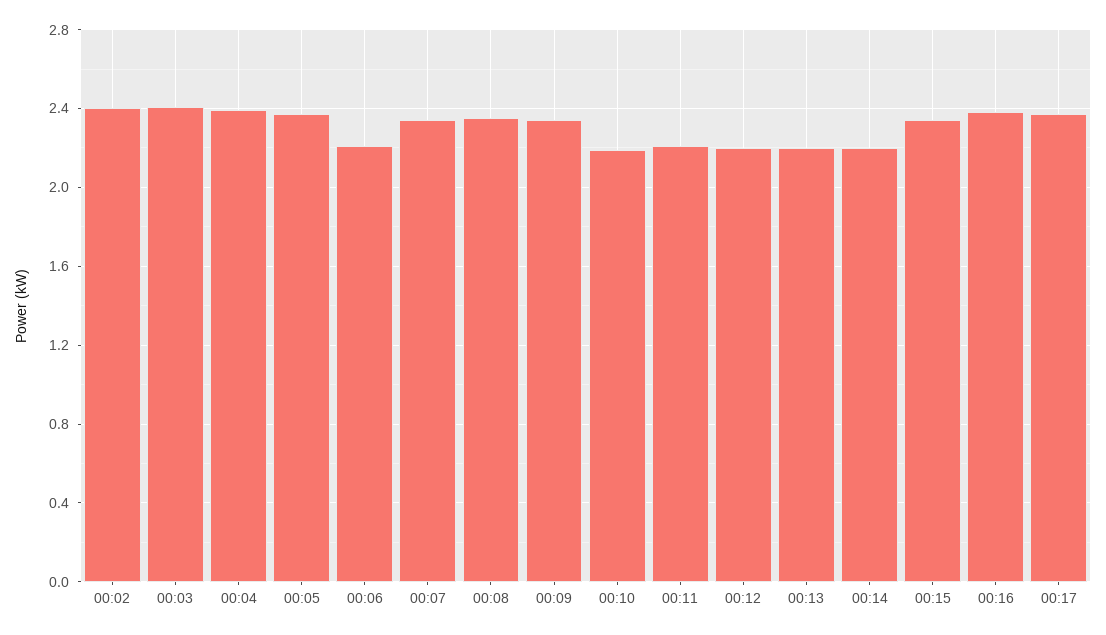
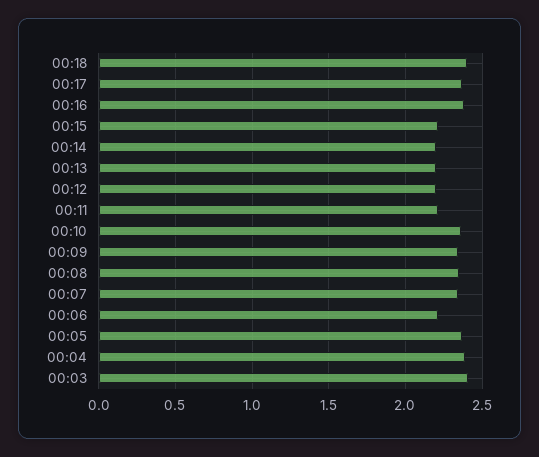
00:02: 2.4 -> none
00:10: 2.2 -> 2.35
00:15: 2.35 -> 2.2
00:18: none -> 2.4

